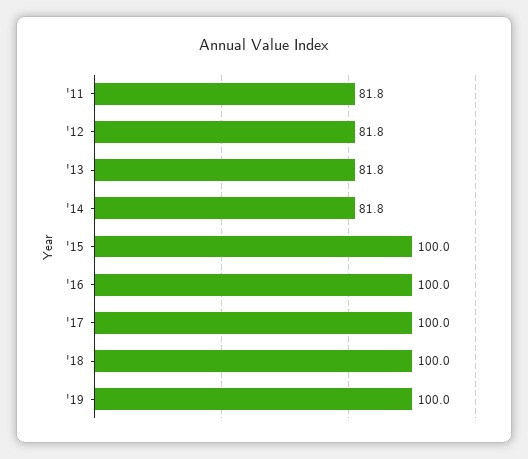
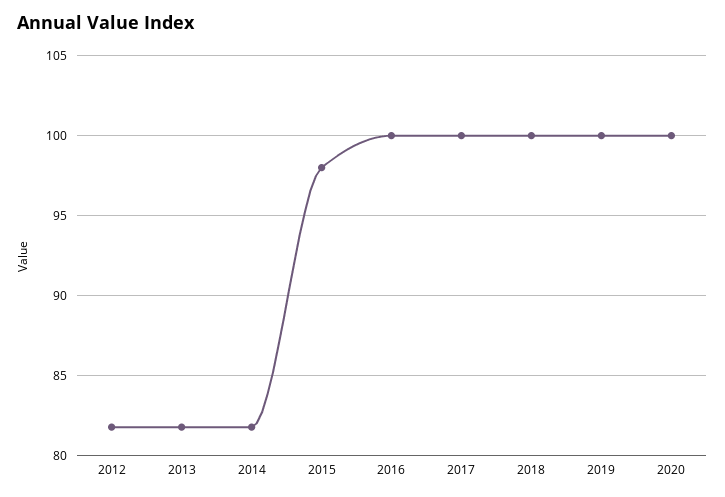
'11: 81.8 -> none
'15: 100 -> 98
2020: none -> 100

